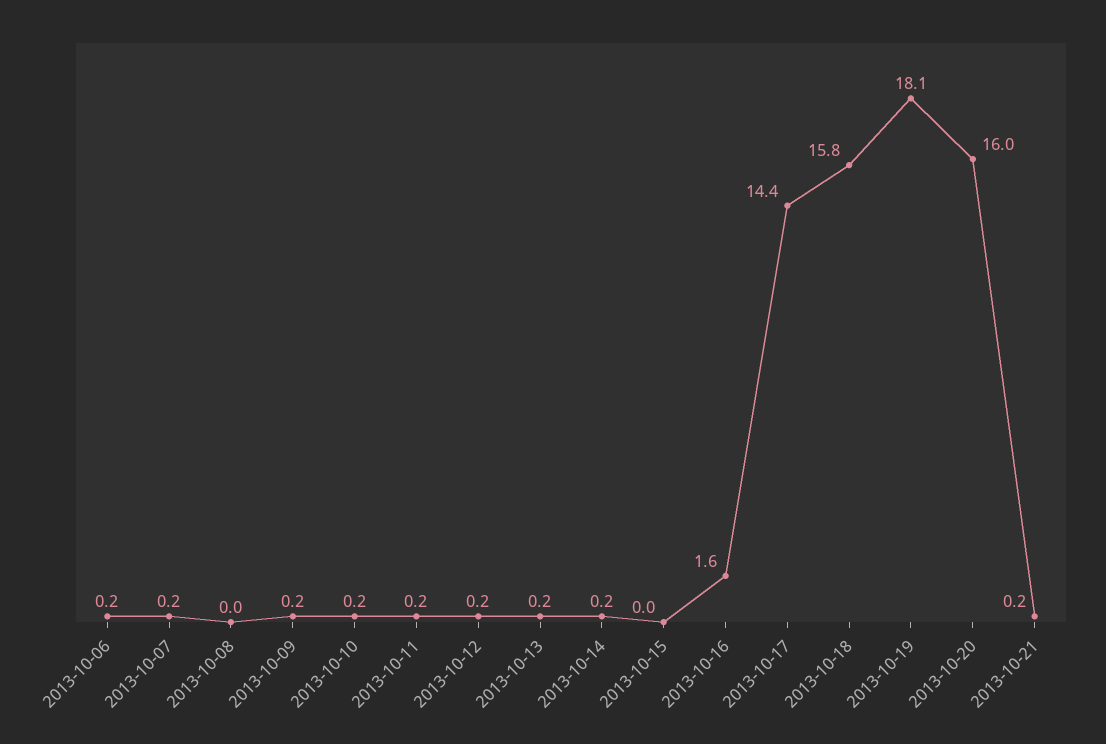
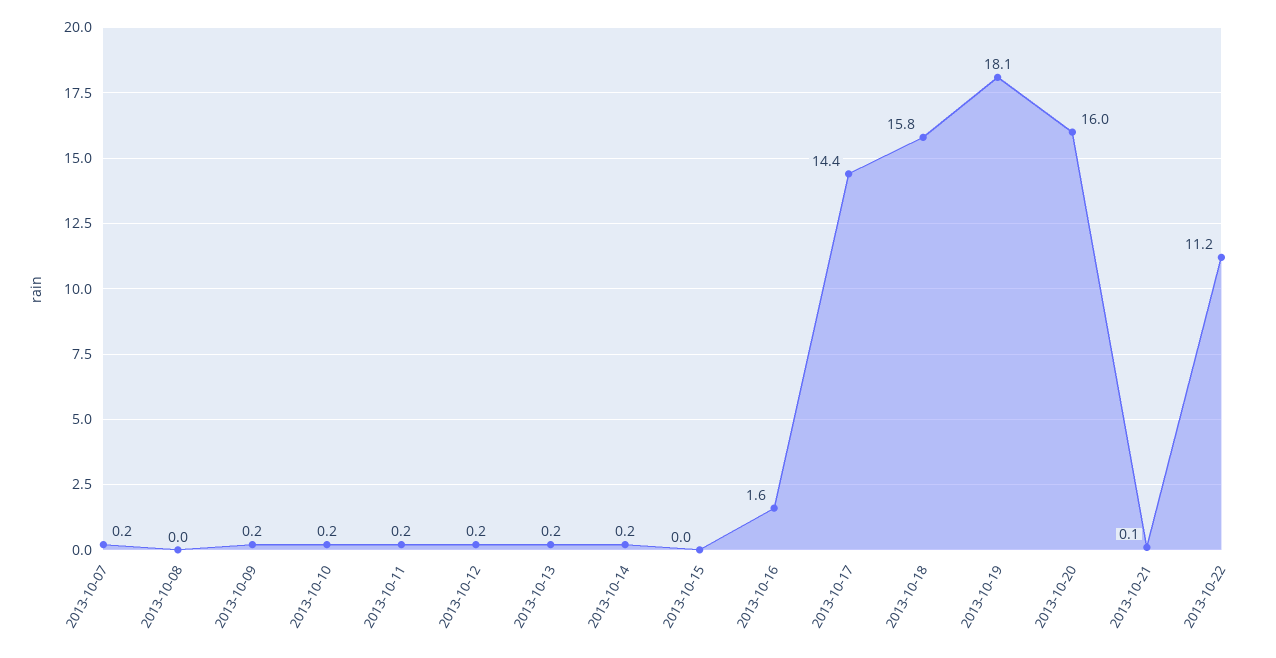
2013-10-06: 0.2 -> none
2013-10-21: 0.2 -> 0.1
2013-10-22: none -> 11.2

